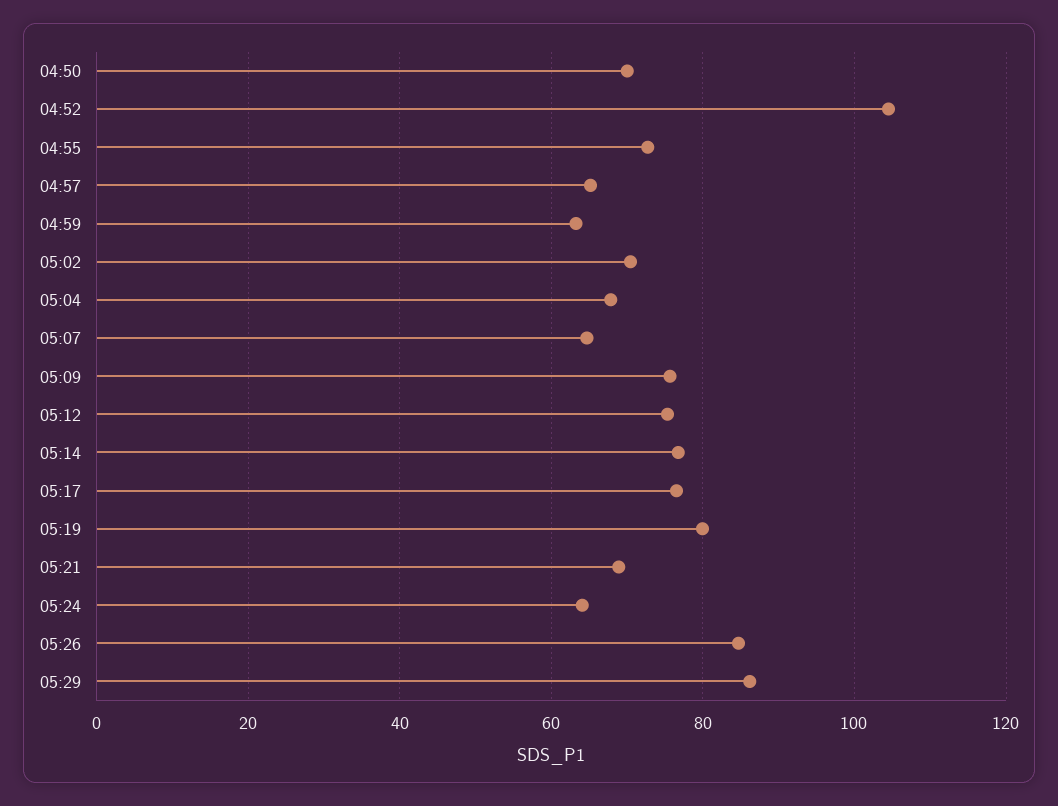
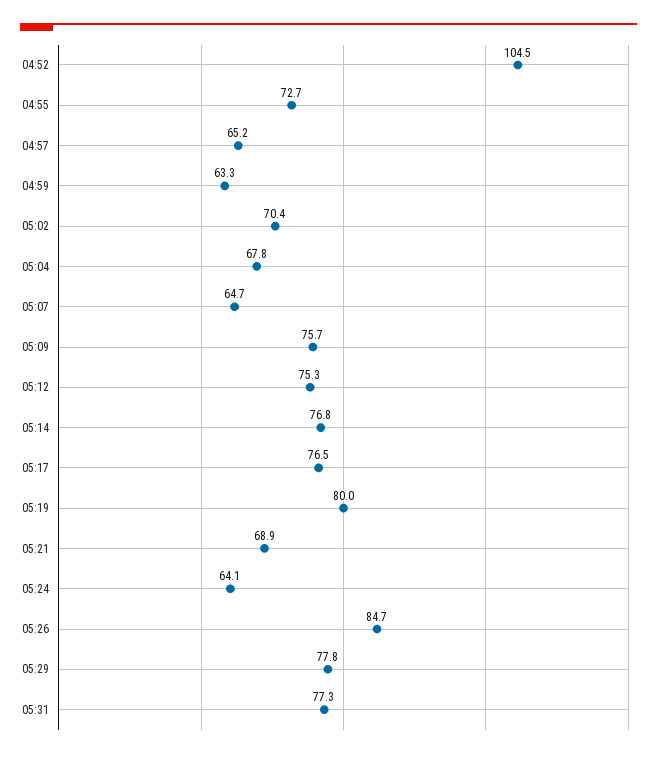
04:50: 70 -> none
05:29: 86 -> 77.8
05:31: none -> 77.3

